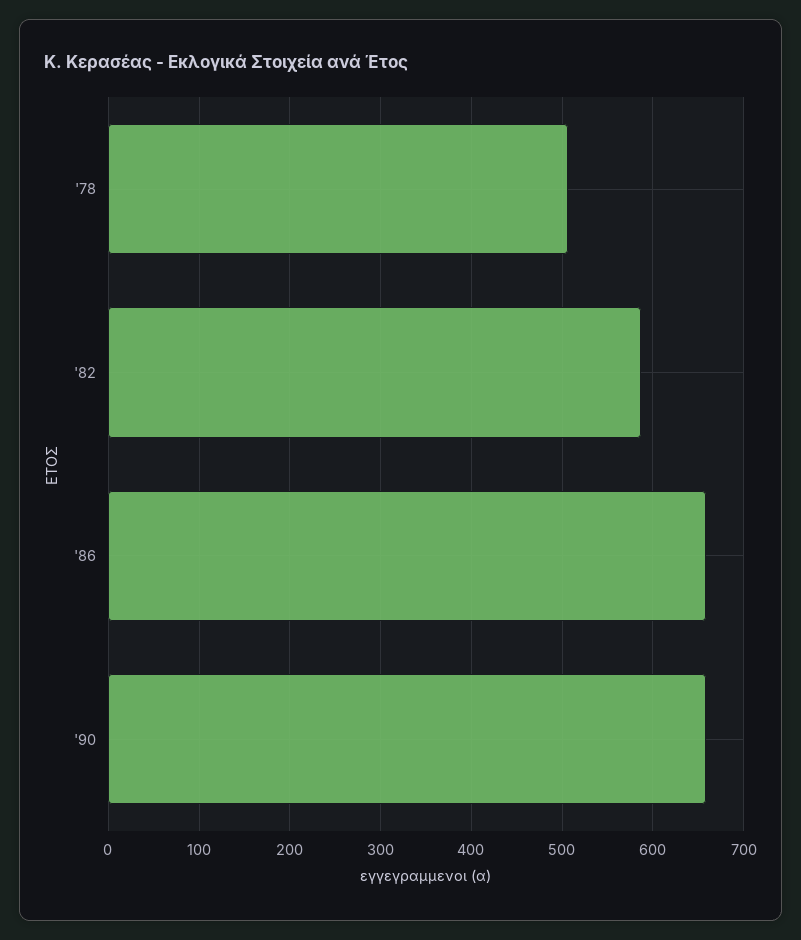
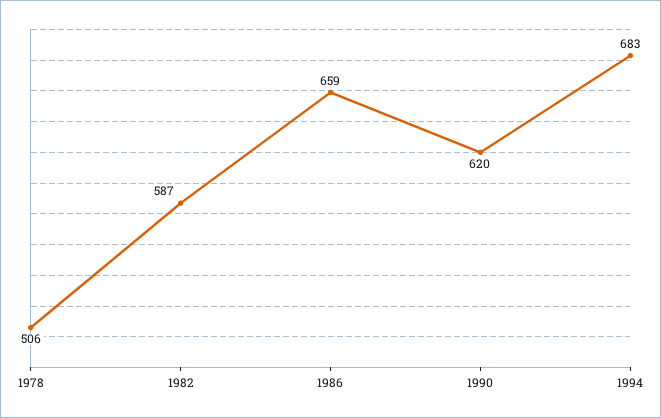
'90: 660 -> 620
1994: none -> 683

